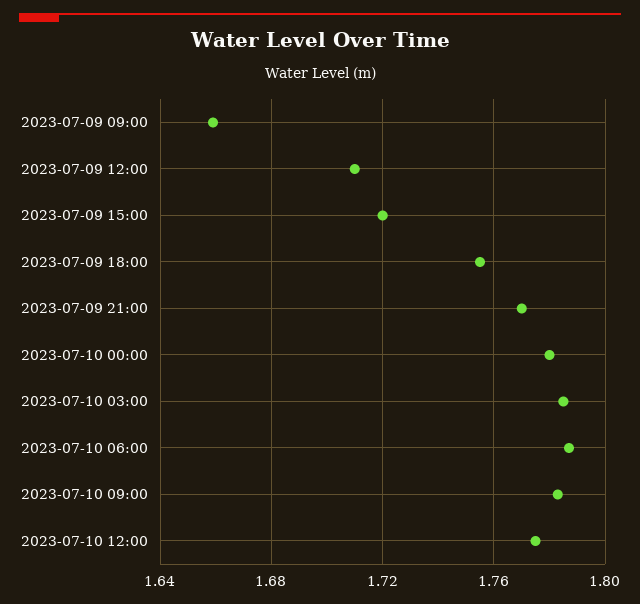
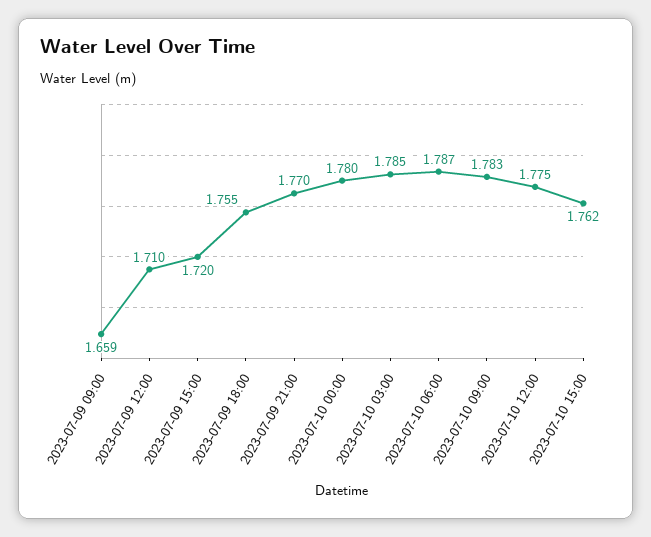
2023-07-10 15:00: none -> 1.762

